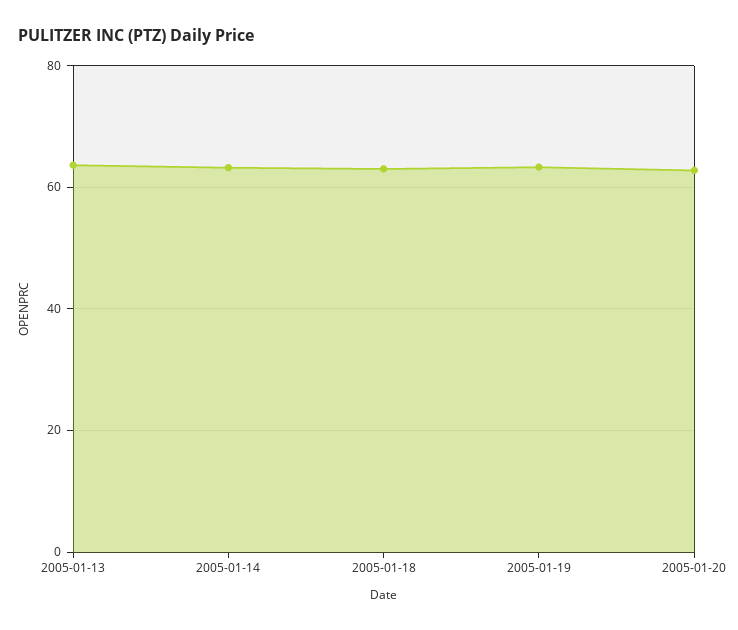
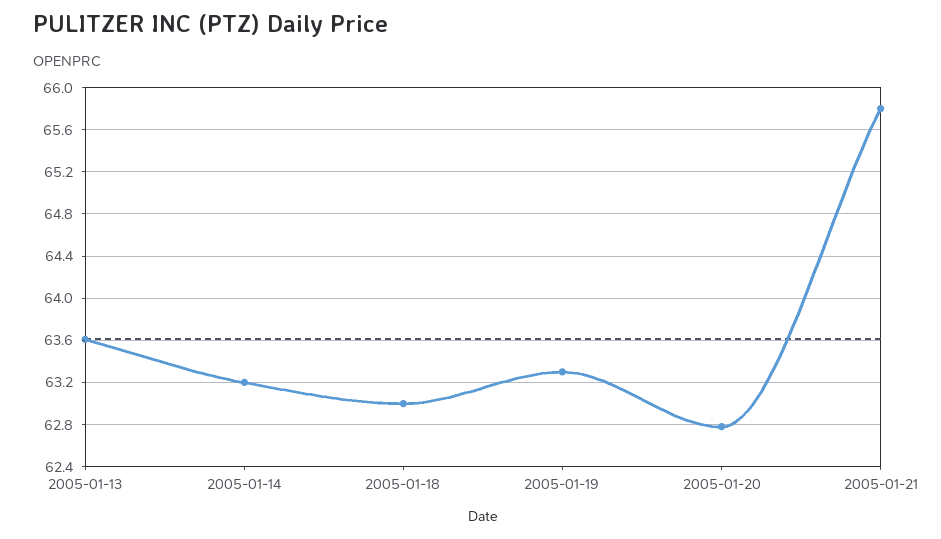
2005-01-21: none -> 65.8

